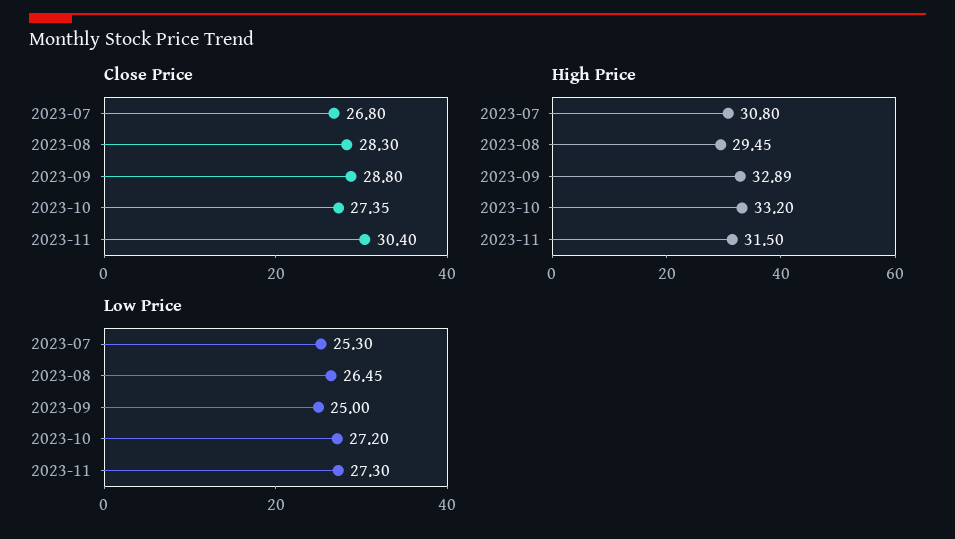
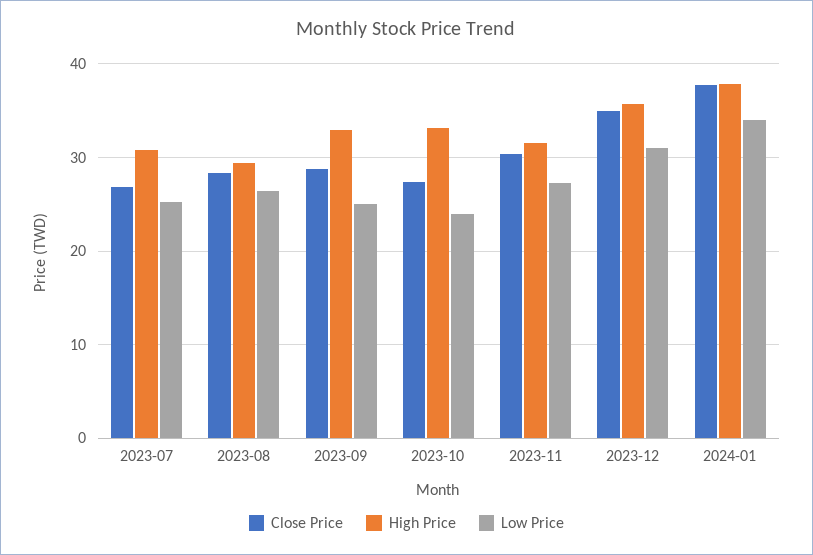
Low Price, 2023-10: 27.2 -> 24
Close Price, 2023-12: none -> 35
High Price, 2023-12: none -> 36
Low Price, 2023-12: none -> 31
Close Price, 2024-01: none -> 38
High Price, 2024-01: none -> 38
Low Price, 2024-01: none -> 34

